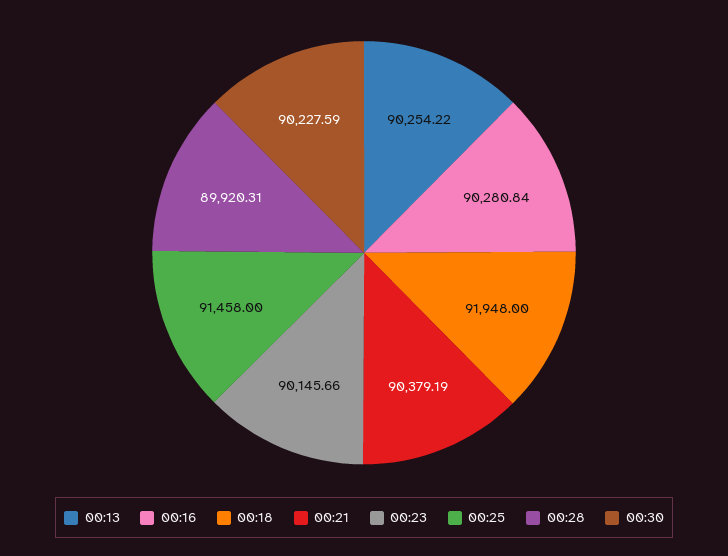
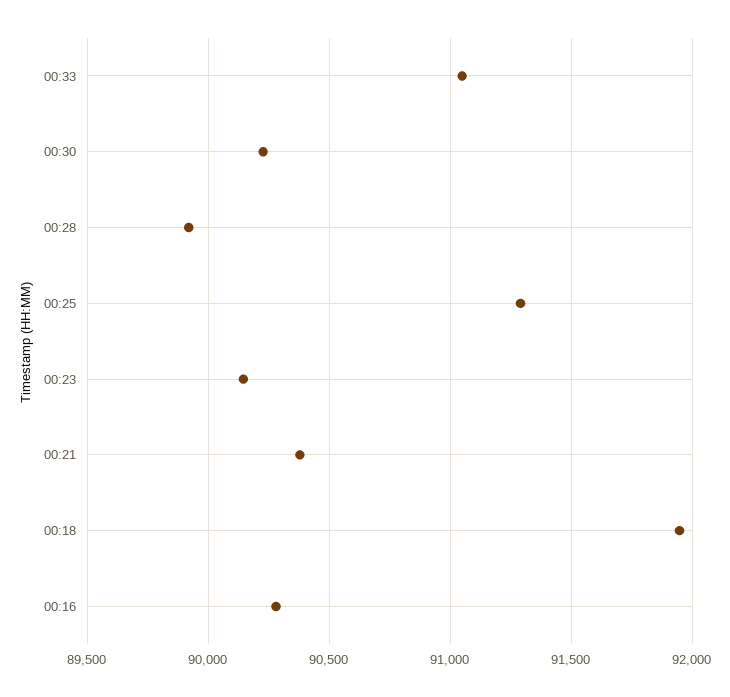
00:13: 90254.22 -> none
00:25: 91458 -> 91300
00:33: none -> 91050

